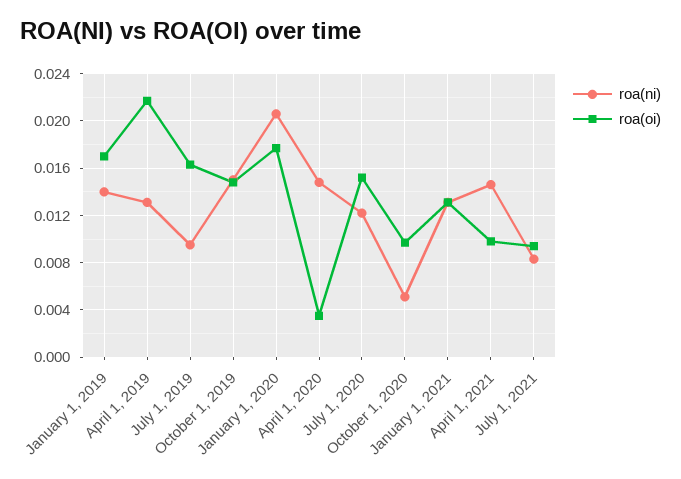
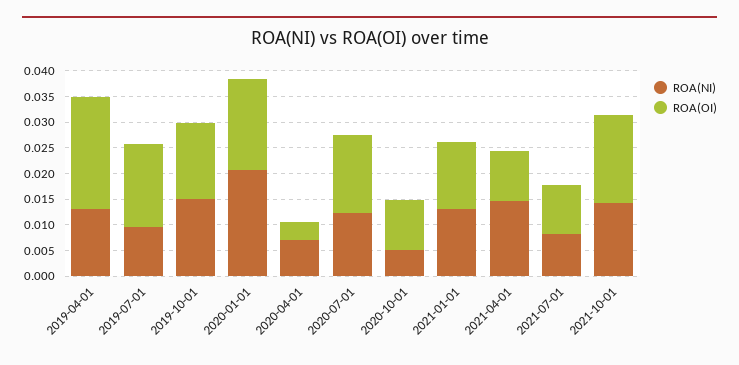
roa(ni), January 1, 2019: 0.014 -> none
roa(oi), January 1, 2019: 0.017 -> none
roa(ni), April 1, 2020: 0.015 -> 0.0075
roa(ni), 2021-10-01: none -> 0.015
roa(oi), 2021-10-01: none -> 0.0175

